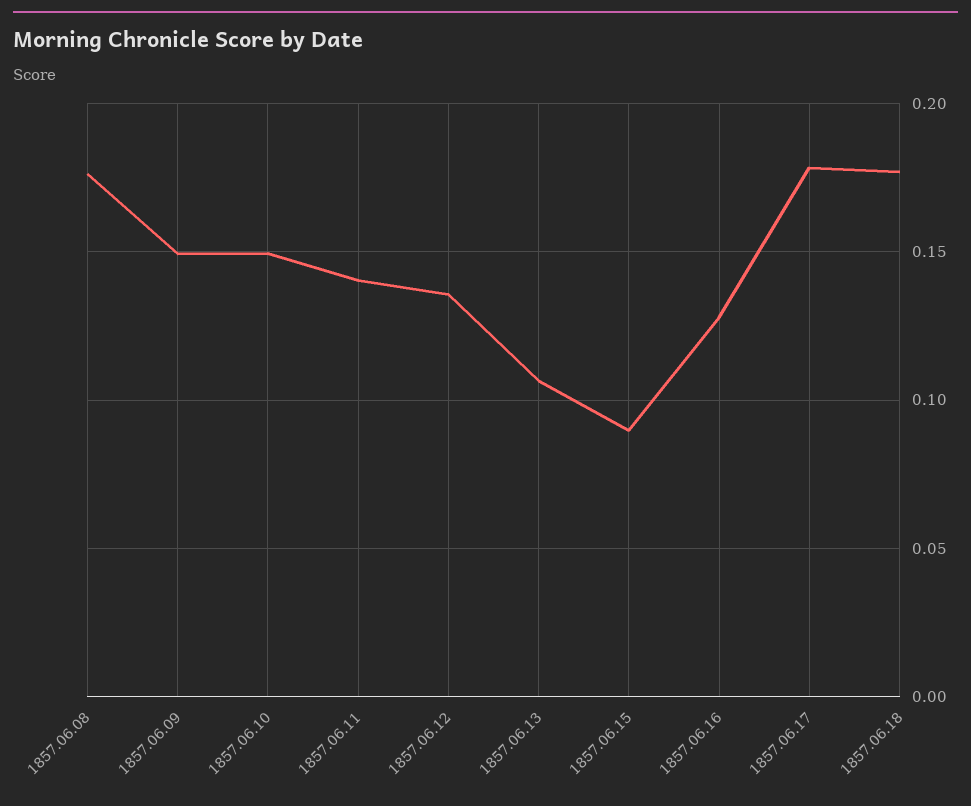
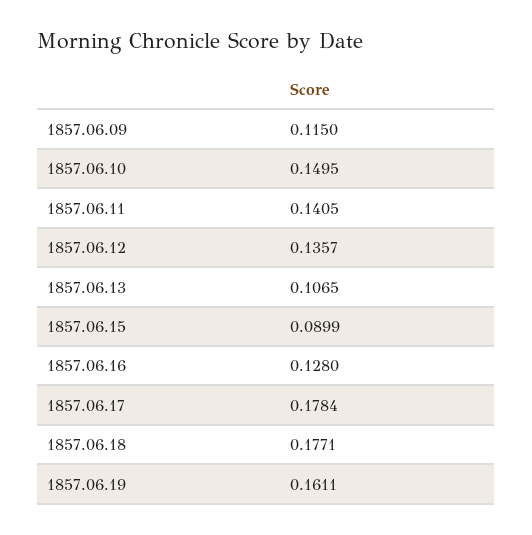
1857.06.08: 0.175 -> none
1857.06.09: 0.15 -> 0.115
1857.06.19: none -> 0.1611

